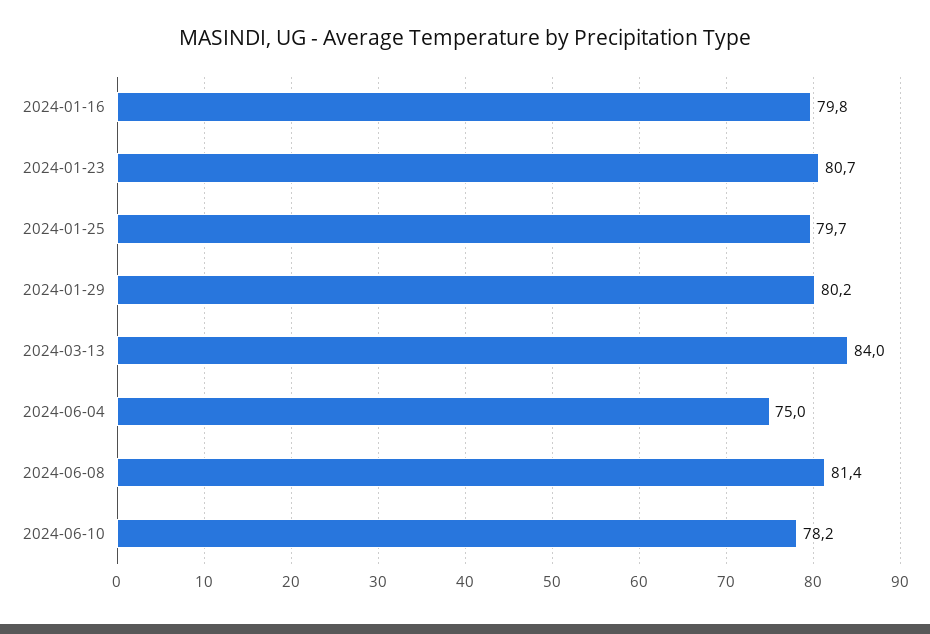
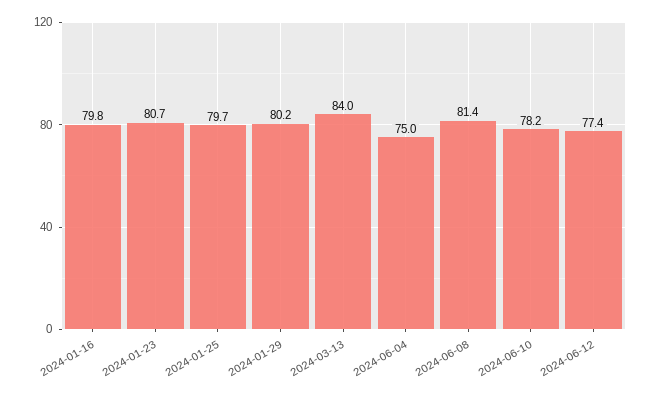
2024-06-12: none -> 77.4

